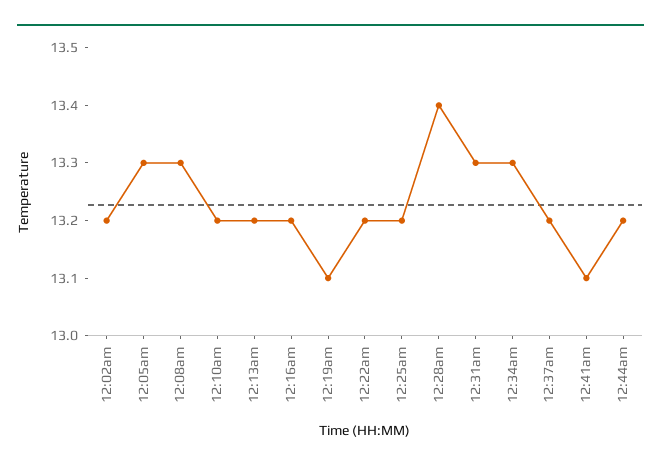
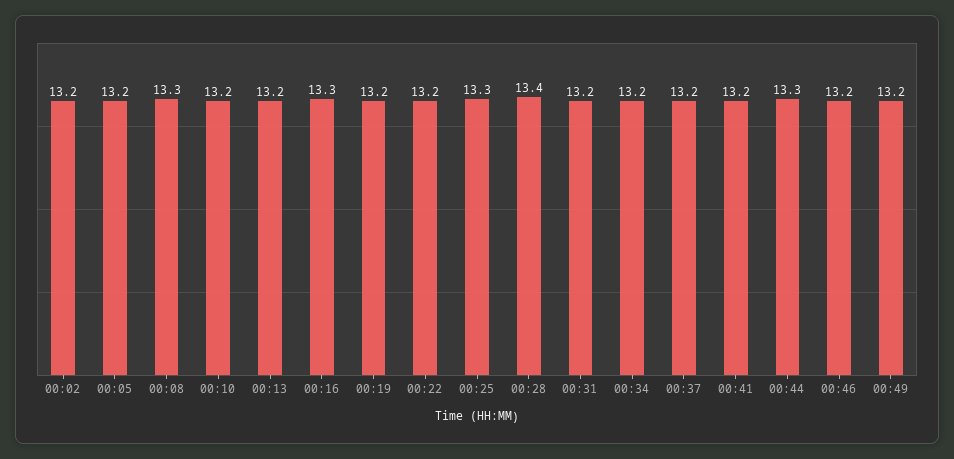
12:05am: 13.3 -> 13.2
12:16am: 13.2 -> 13.3
12:19am: 13.1 -> 13.2
12:25am: 13.2 -> 13.3
12:31am: 13.3 -> 13.2
12:34am: 13.3 -> 13.2
12:41am: 13.1 -> 13.2
12:44am: 13.2 -> 13.3
00:46: none -> 13.2
00:49: none -> 13.2

